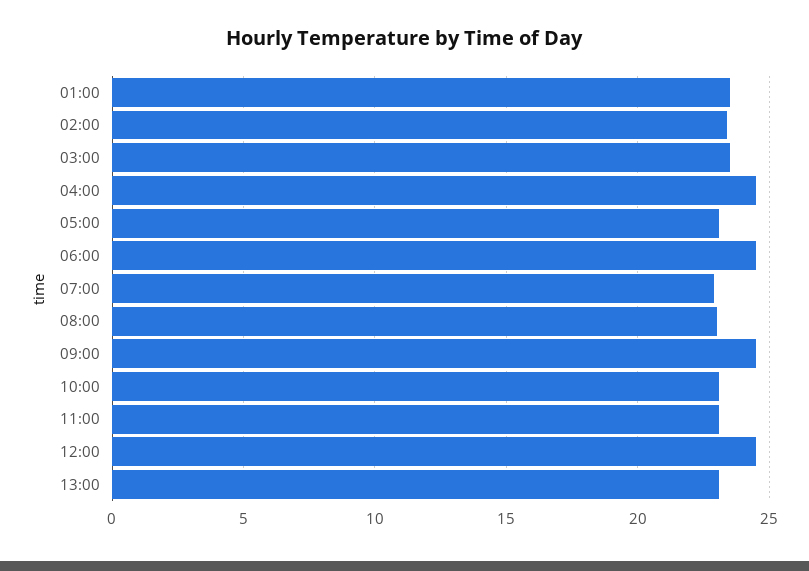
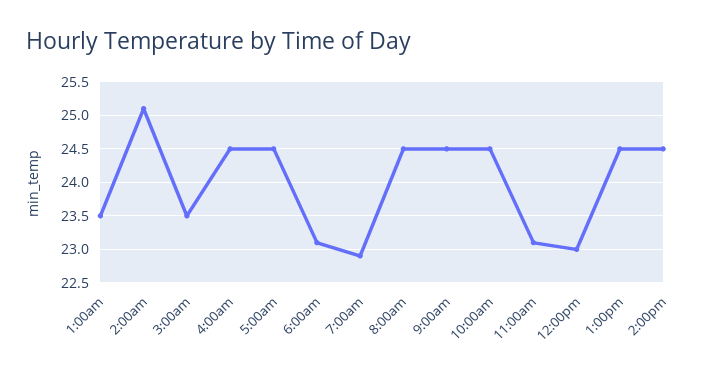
02:00: 23.5 -> 25.1
05:00: 23 -> 24.5
06:00: 24.5 -> 23.1
08:00: 23 -> 24.5
10:00: 23 -> 24.5
12:00: 24.5 -> 23
13:00: 23 -> 24.5
2:00pm: none -> 24.5

